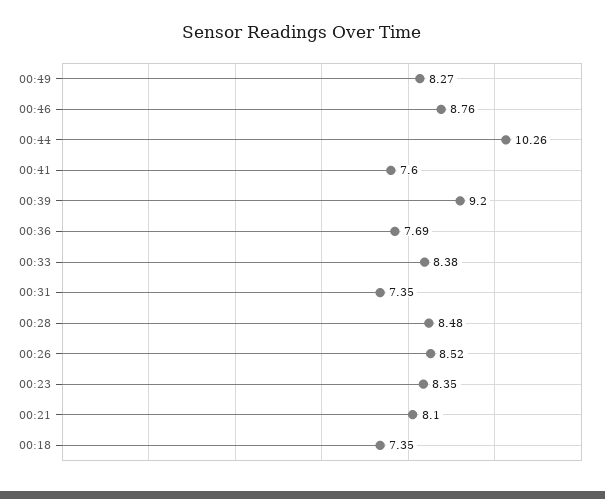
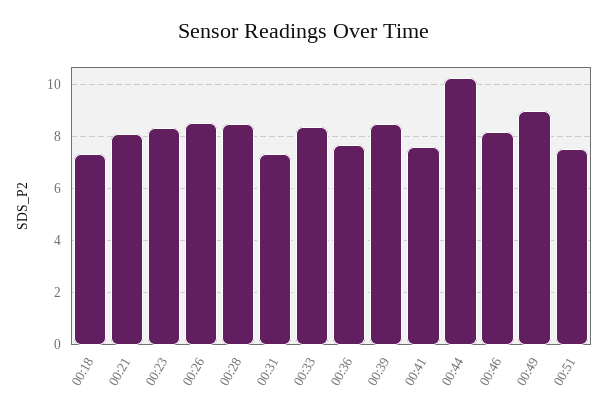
00:49: 8.27 -> 9
00:46: 8.76 -> 8.25
00:39: 9.2 -> 8.5
00:51: none -> 7.5

